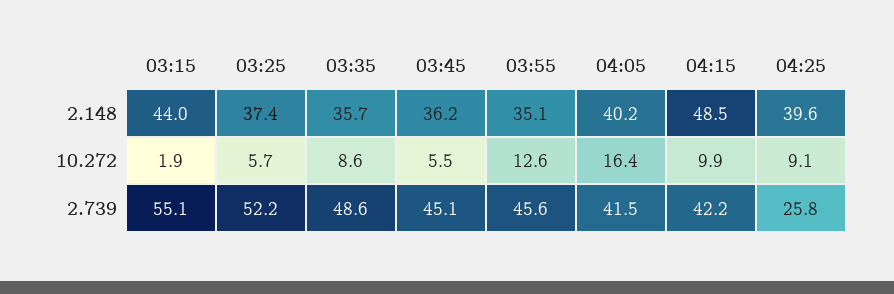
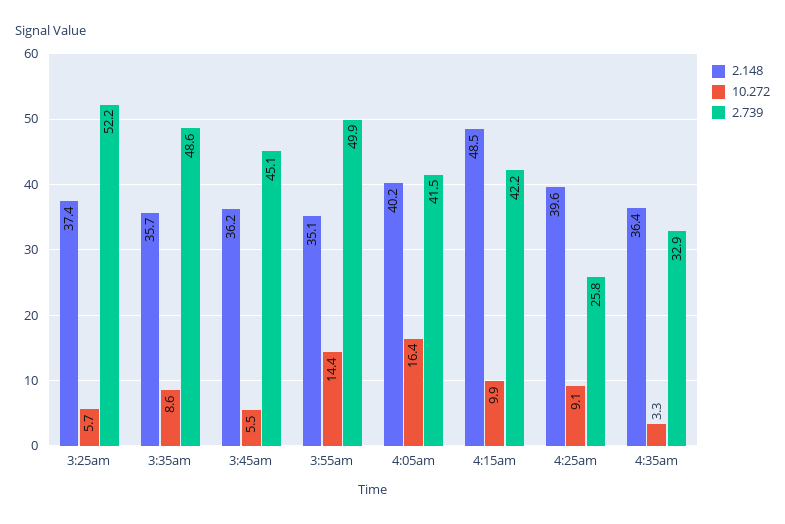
2.148, 03:15: 44 -> none
10.272, 03:15: 1.9 -> none
10.272, 03:55: 12.6 -> 14.4
2.739, 03:15: 55.1 -> none
2.739, 03:55: 45.6 -> 49.9
2.148, 4:35am: none -> 36.4
10.272, 4:35am: none -> 3.3
2.739, 4:35am: none -> 32.9

